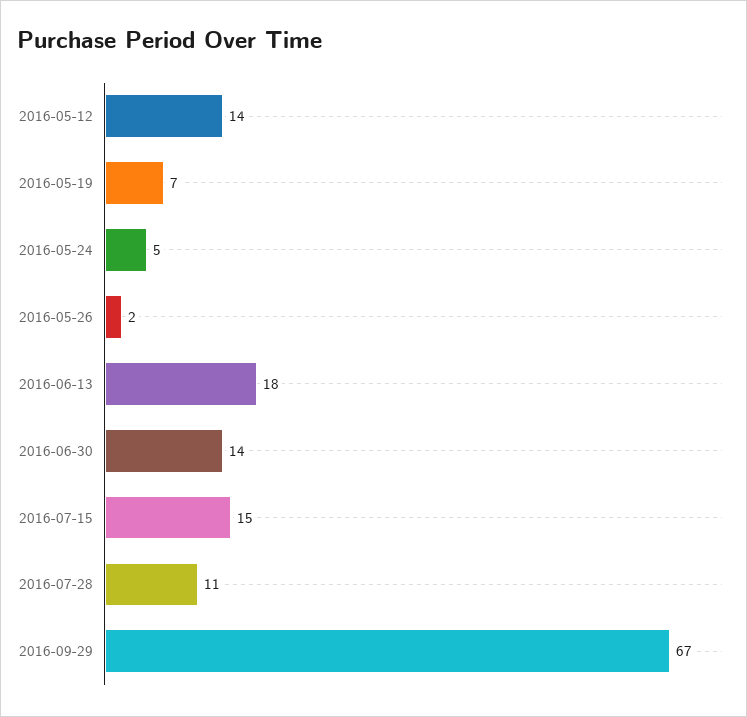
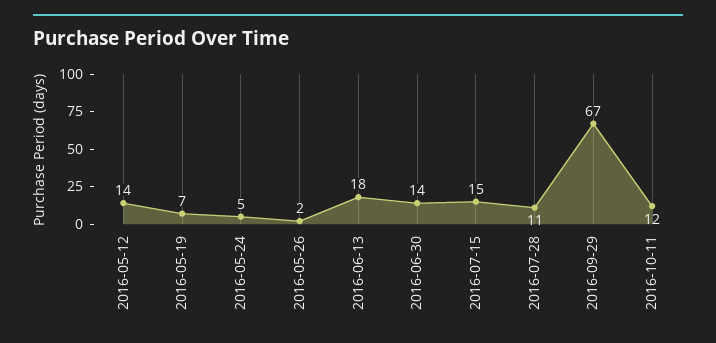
2016-10-11: none -> 12

